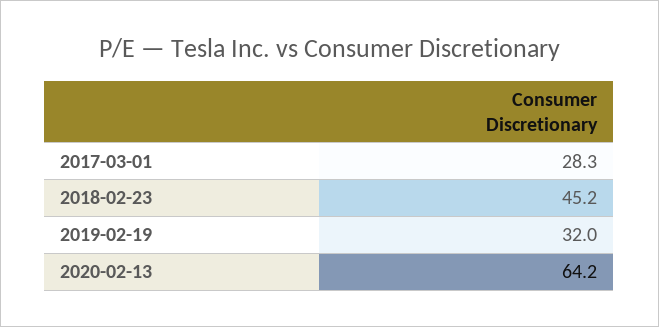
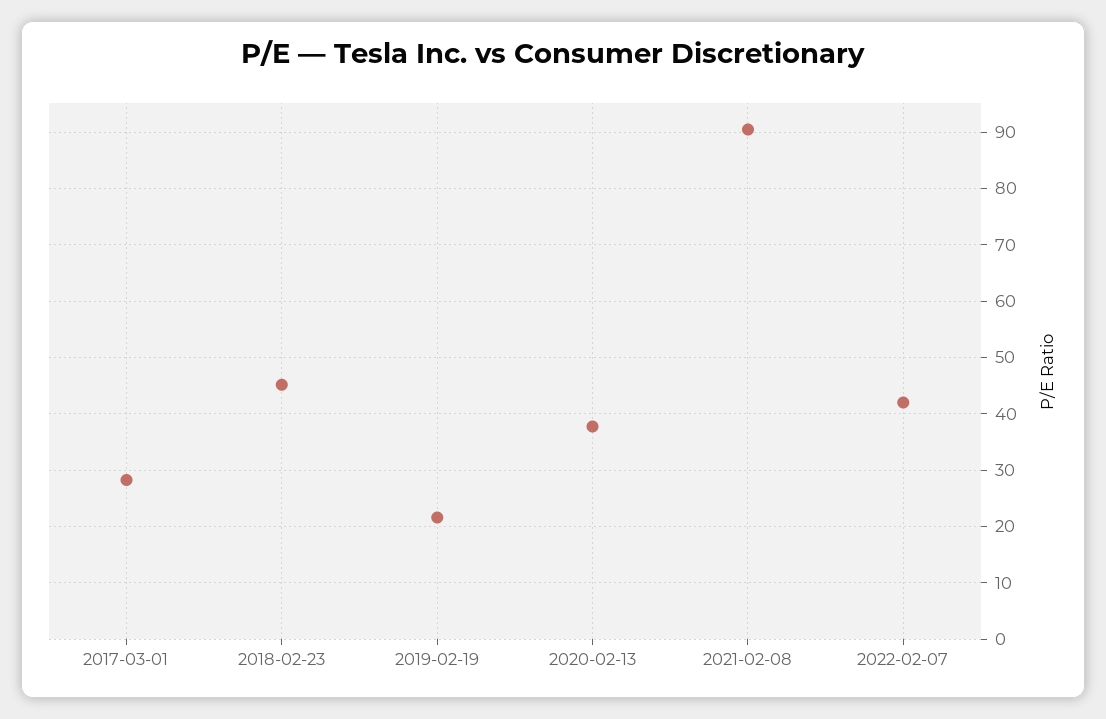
2019-02-19: 32 -> 22
2020-02-13: 64.2 -> 38
2021-02-08: none -> 90
2022-02-07: none -> 42

